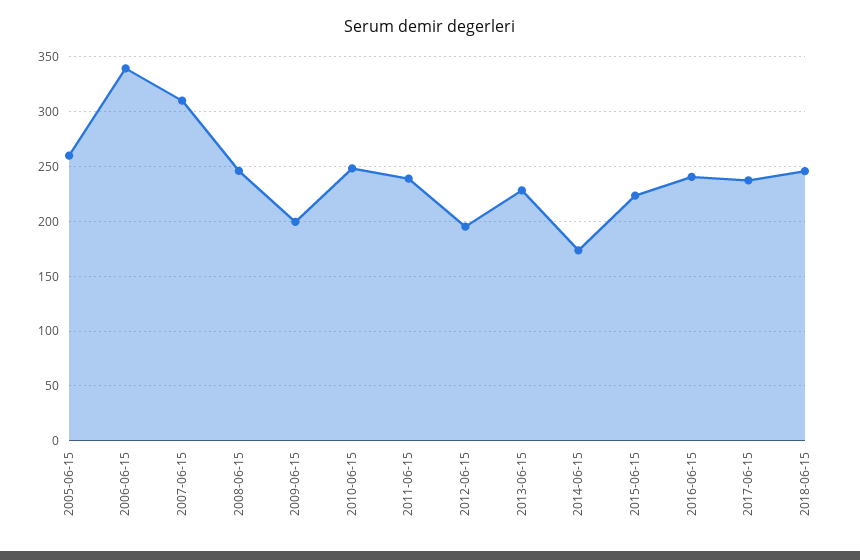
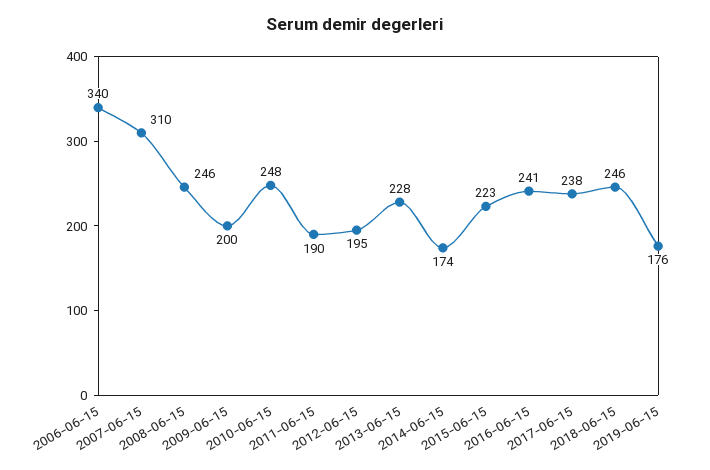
2005-06-15: 260 -> none
2011-06-15: 240 -> 190
2019-06-15: none -> 176

